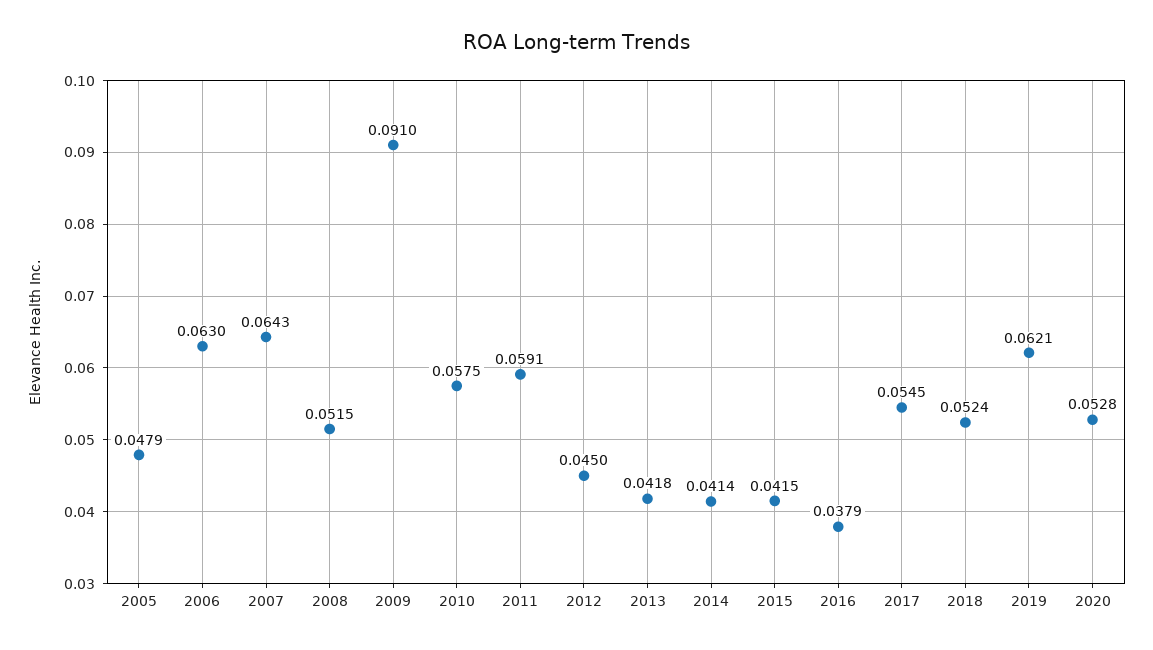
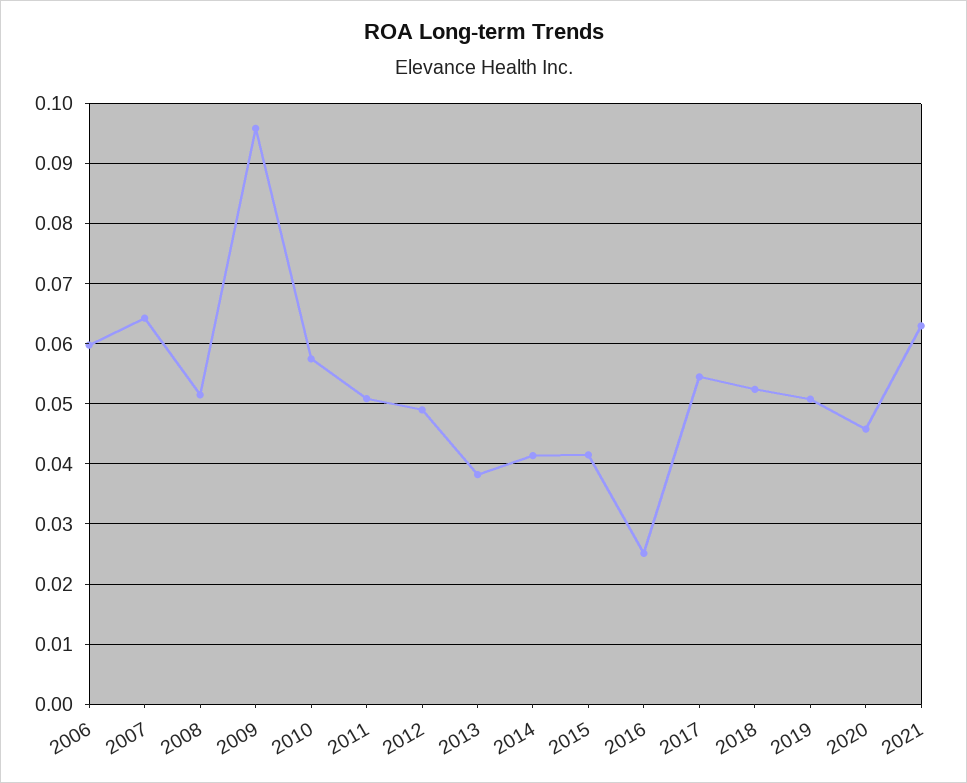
2005: 0.0479 -> none
2006: 0.063 -> 0.06
2009: 0.091 -> 0.096
2011: 0.0591 -> 0.051
2012: 0.045 -> 0.049
2013: 0.0418 -> 0.038
2016: 0.0379 -> 0.025
2019: 0.0621 -> 0.051
2020: 0.0528 -> 0.046
2021: none -> 0.063

